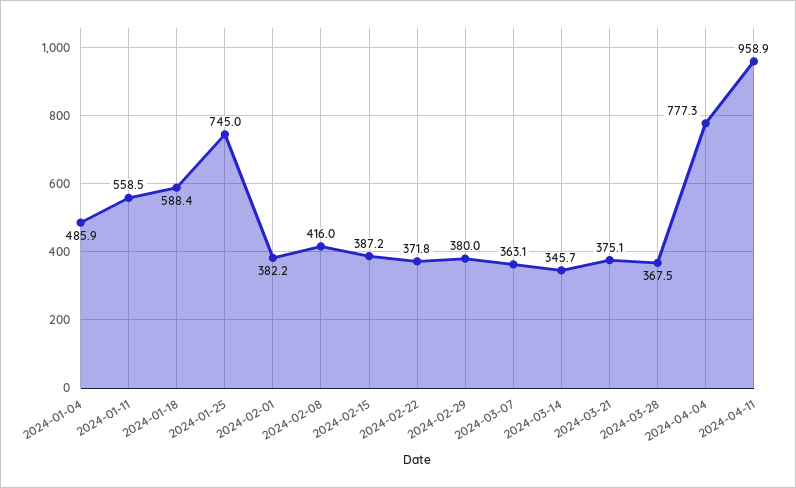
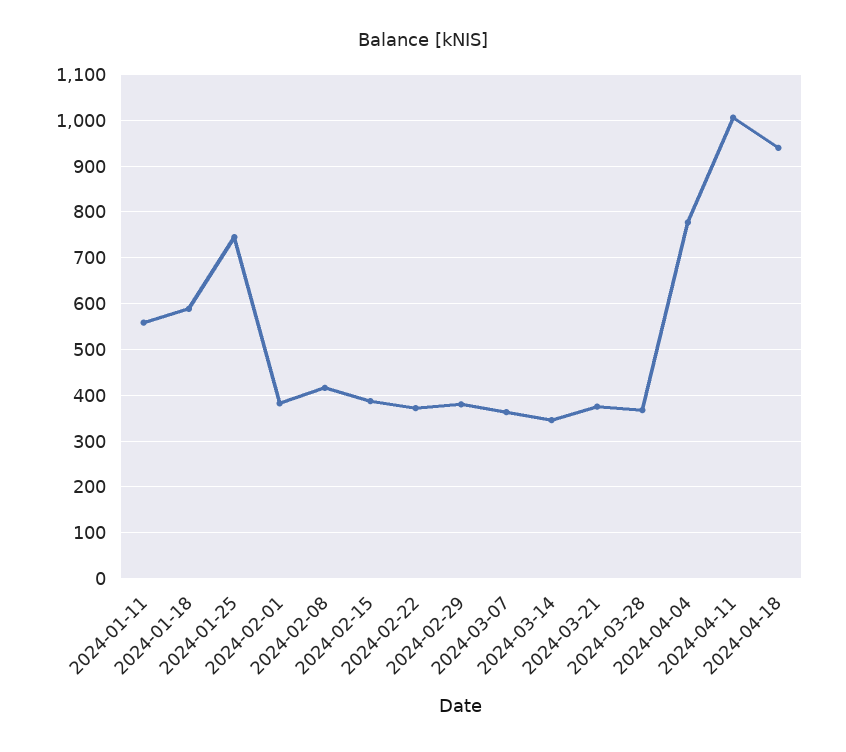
2024-01-04: 485.9 -> none
2024-04-11: 958.9 -> 1000
2024-04-18: none -> 940

